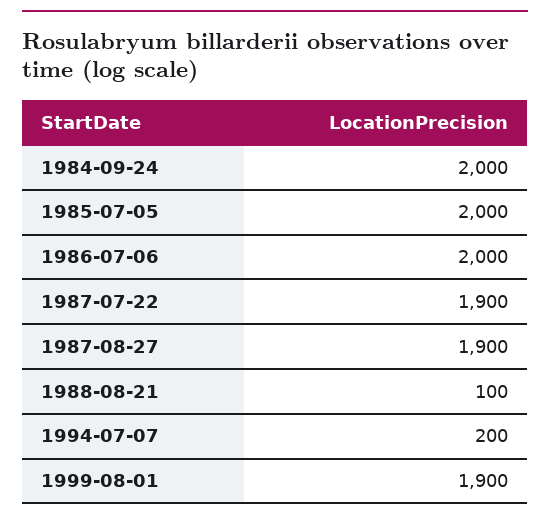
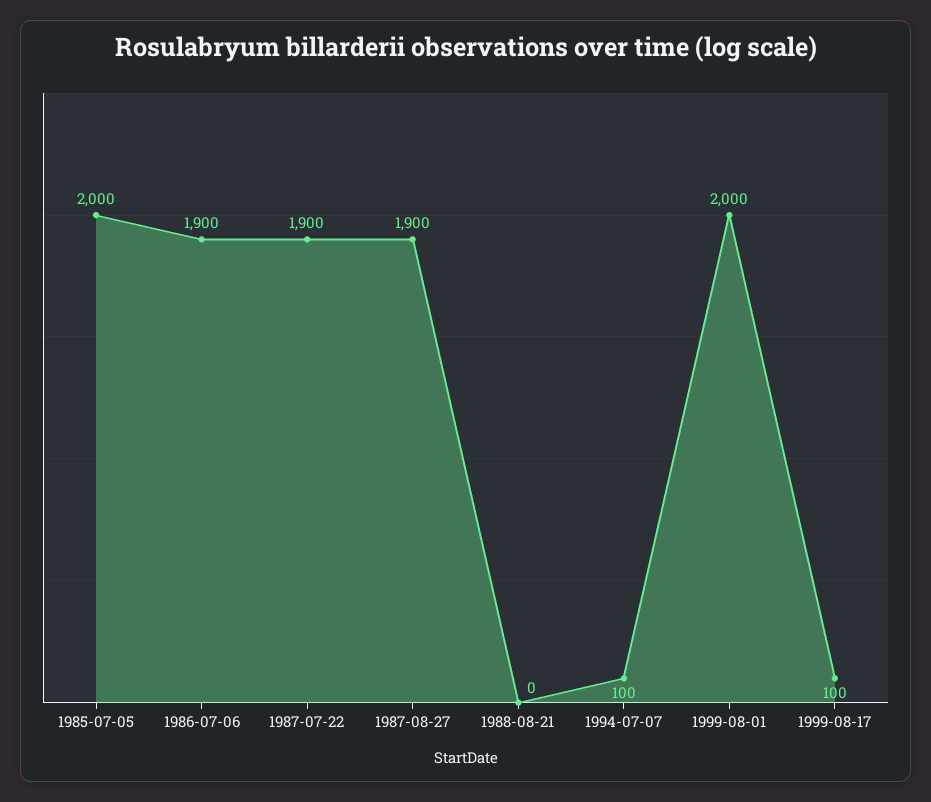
1984-09-24: 2000 -> none
1986-07-06: 2000 -> 1900
1988-08-21: 100 -> 0
1994-07-07: 200 -> 100
1999-08-01: 1900 -> 2000
1999-08-17: none -> 100

